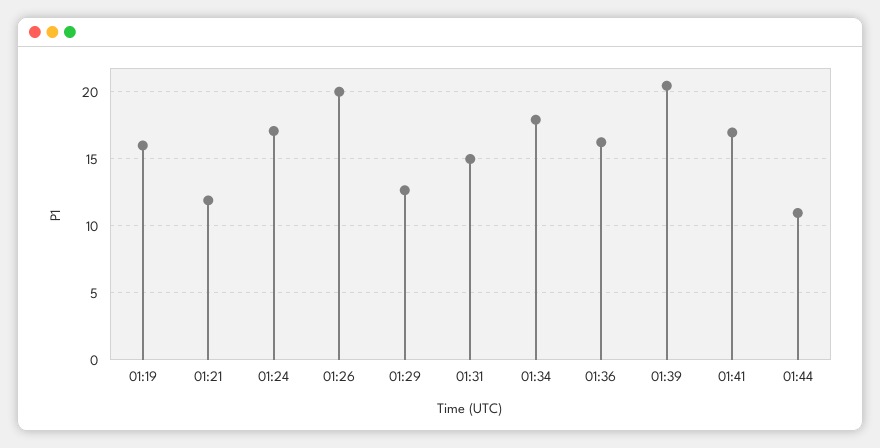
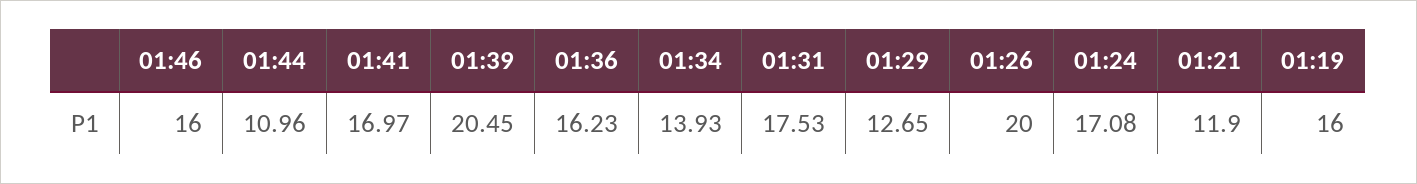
01:31: 15 -> 17.53
01:34: 18 -> 13.93
01:46: none -> 16

